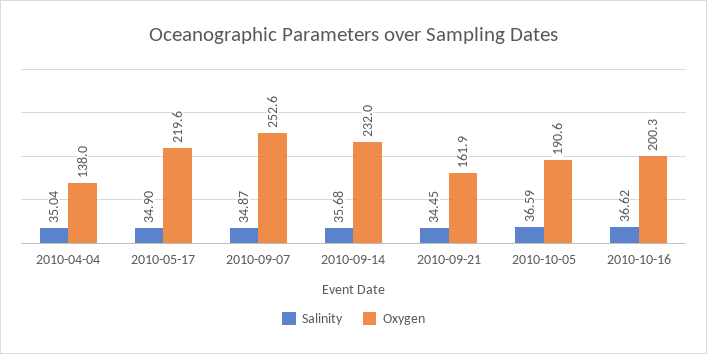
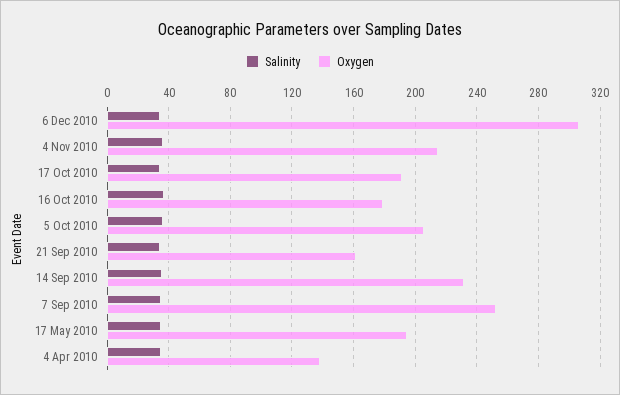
Oxygen, 2010-05-17: 219.6 -> 195
Oxygen, 2010-10-05: 190.6 -> 205
Oxygen, 2010-10-16: 200.3 -> 180
Salinity, 6 Dec 2010: none -> 35
Oxygen, 6 Dec 2010: none -> 305
Salinity, 4 Nov 2010: none -> 35
Oxygen, 4 Nov 2010: none -> 215
Salinity, 17 Oct 2010: none -> 35
Oxygen, 17 Oct 2010: none -> 190

